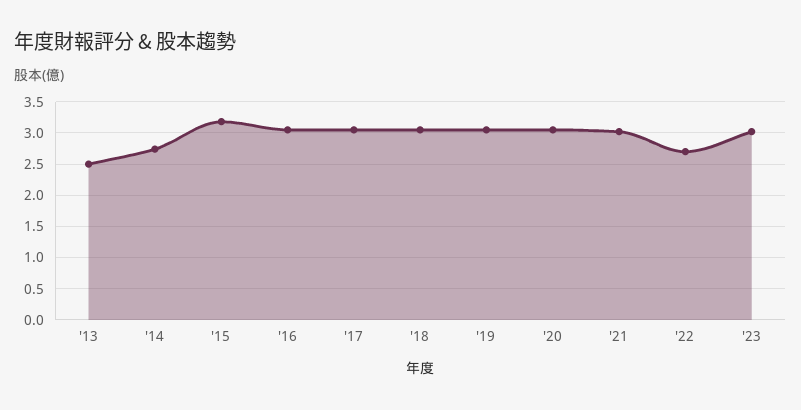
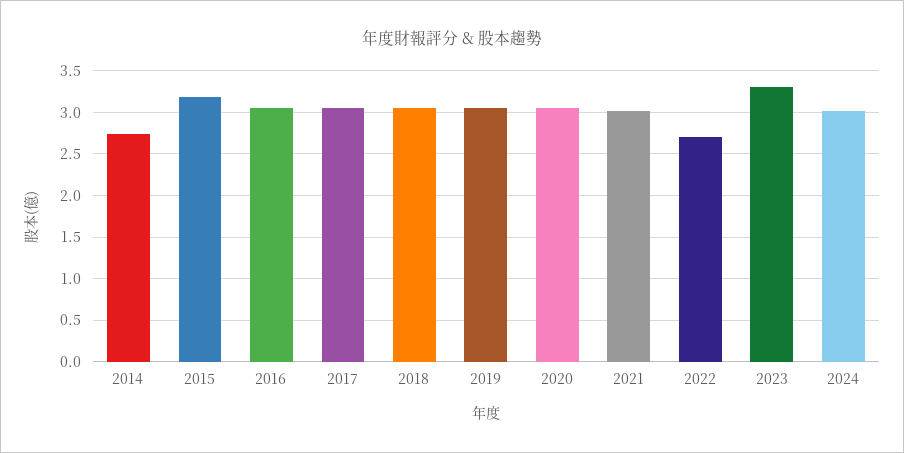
'13: 2.5 -> none
'23: 3 -> 3.3
2024: none -> 3

